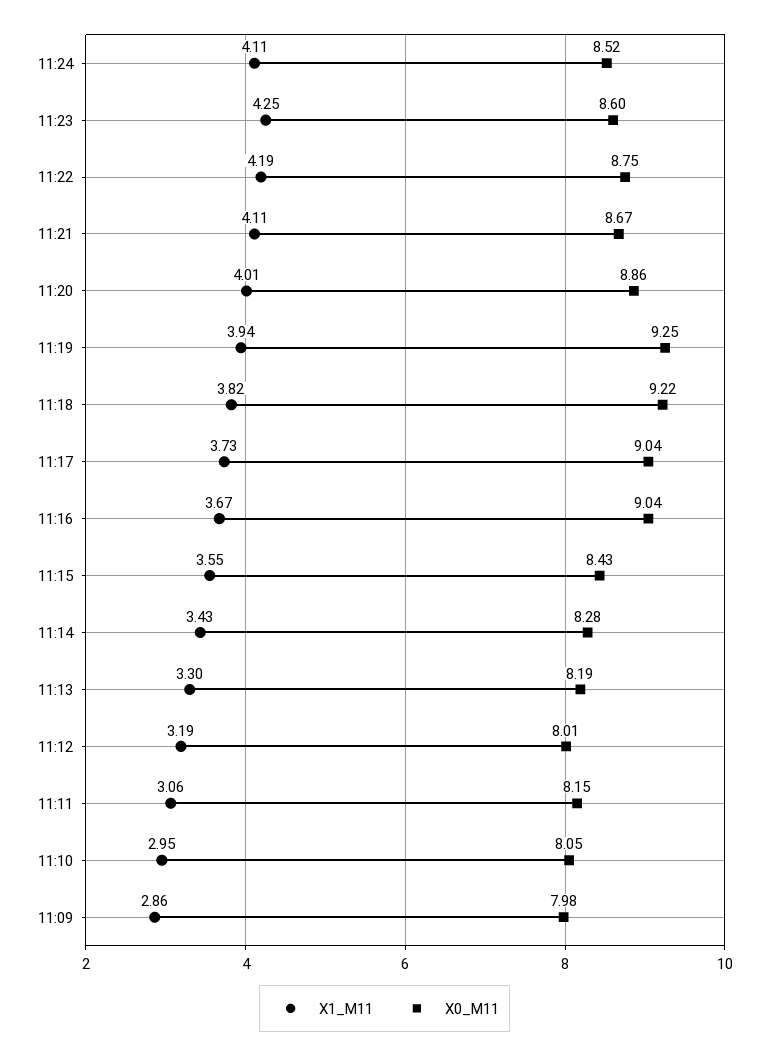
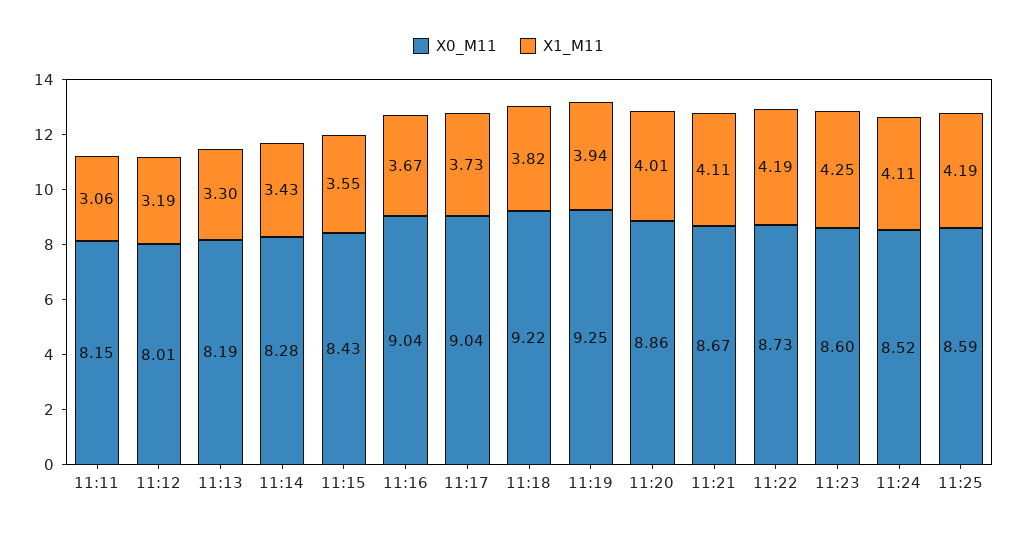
X0_M11, 11:22: 8.75 -> 8.73
X1_M11, 11:10: 2.95 -> none
X0_M11, 11:10: 8.05 -> none
X1_M11, 11:09: 2.86 -> none
X0_M11, 11:09: 7.98 -> none
X0_M11, 11:25: none -> 8.59
X1_M11, 11:25: none -> 4.19

